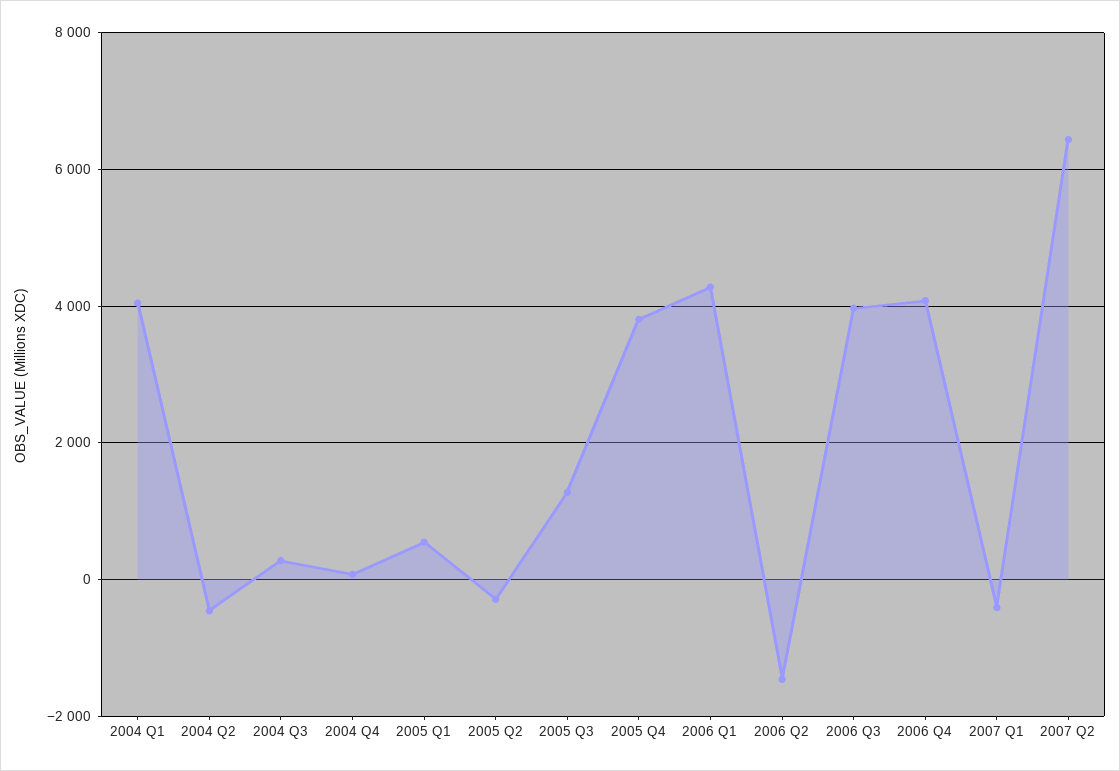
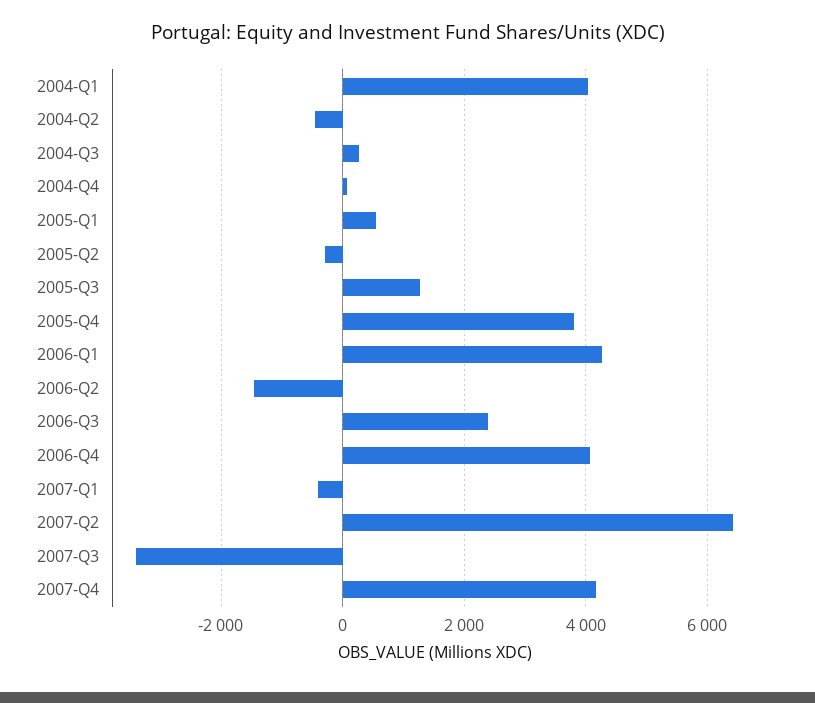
2006 Q3: 4000 -> 2400
2007-Q3: none -> -3400
2007-Q4: none -> 4200

